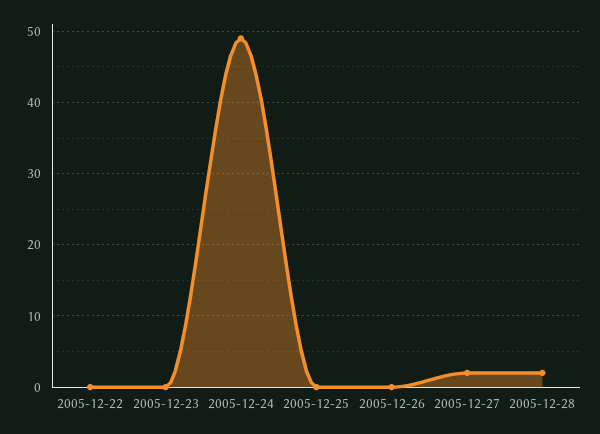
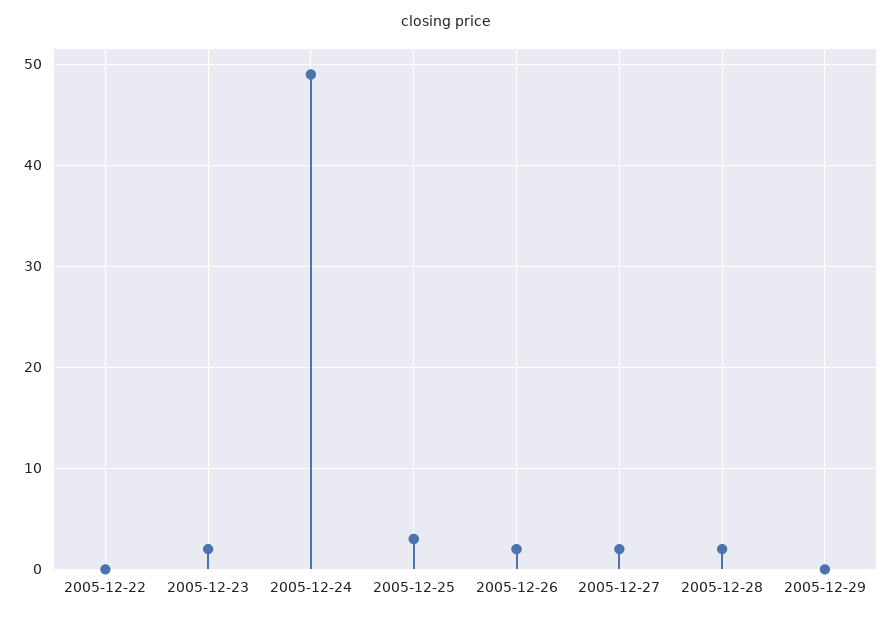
2005-12-23: 0 -> 2
2005-12-25: 0 -> 3
2005-12-26: 0 -> 2
2005-12-29: none -> 0

